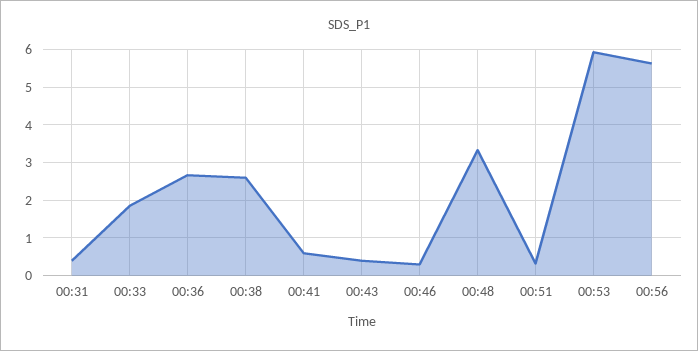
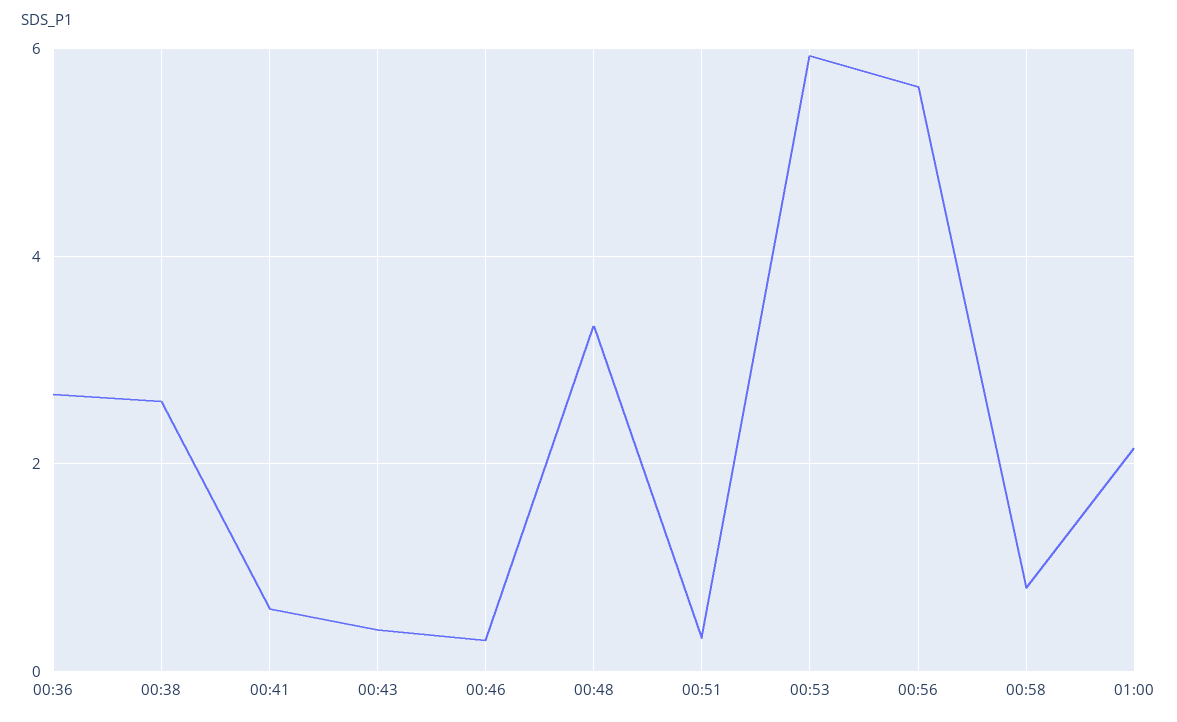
00:31: 0.4 -> none
00:33: 1.8 -> none
00:58: none -> 0.8
01:00: none -> 2.2

